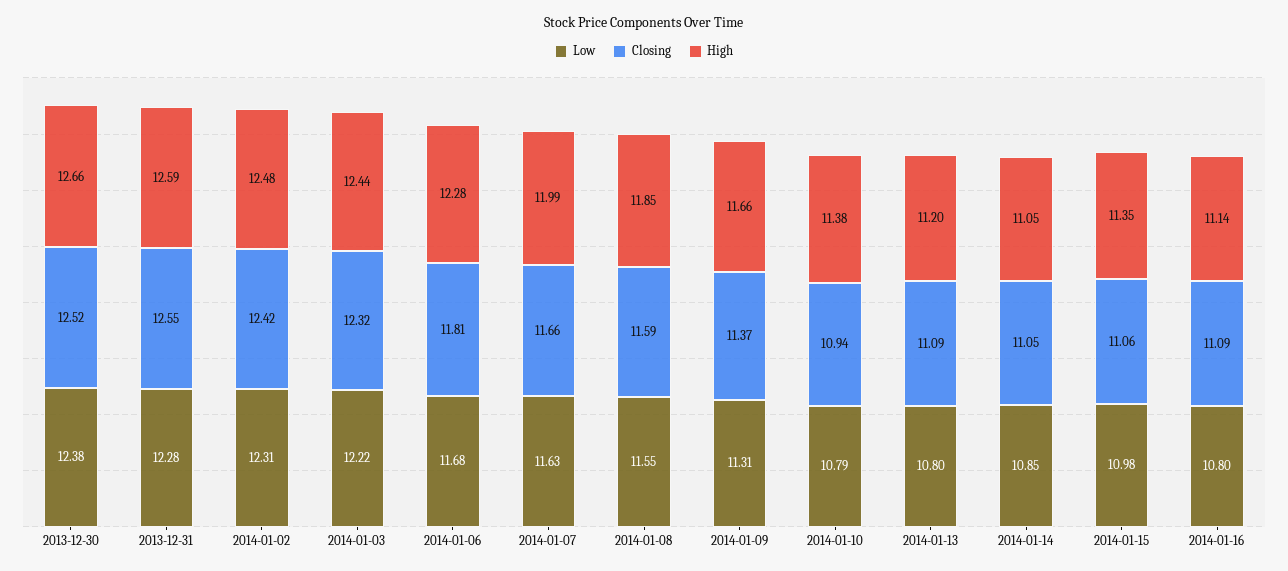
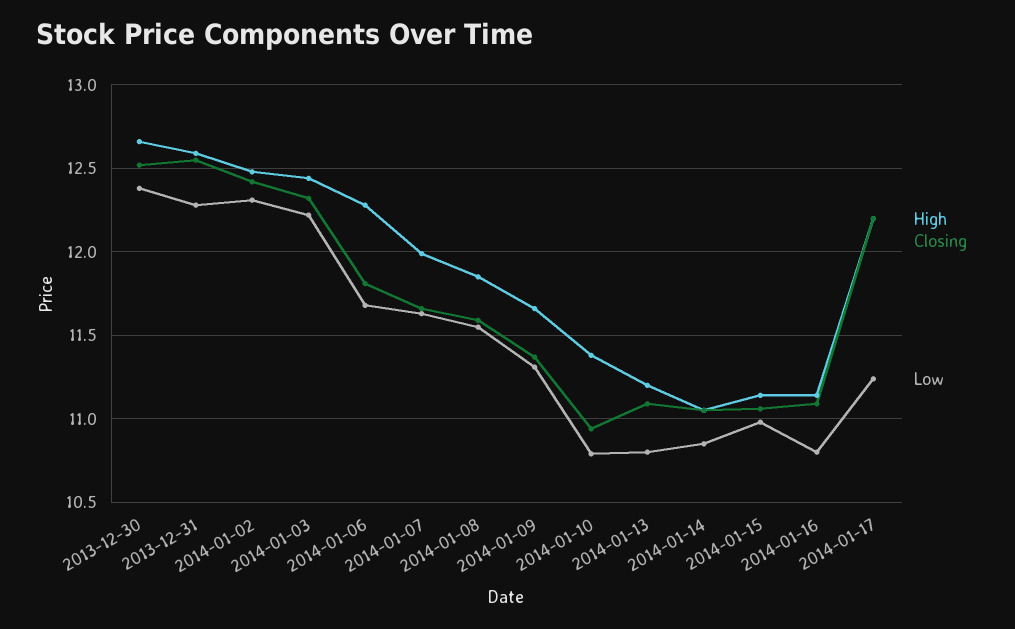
High, 2014-01-15: 11.35 -> 11.15
High, 2014-01-17: none -> 12.2
Closing, 2014-01-17: none -> 12.2
Low, 2014-01-17: none -> 11.25

